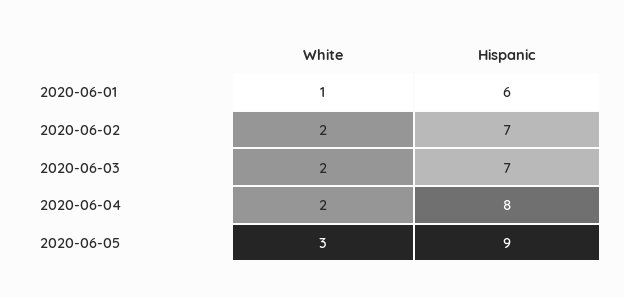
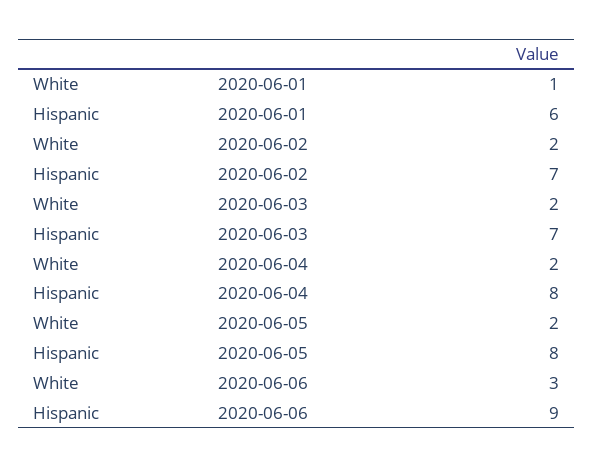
White, 2020-06-05: 3 -> 2
Hispanic, 2020-06-05: 9 -> 8
White, 2020-06-06: none -> 3
Hispanic, 2020-06-06: none -> 9

